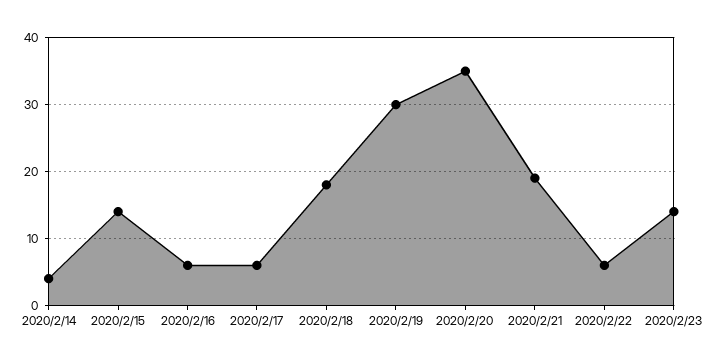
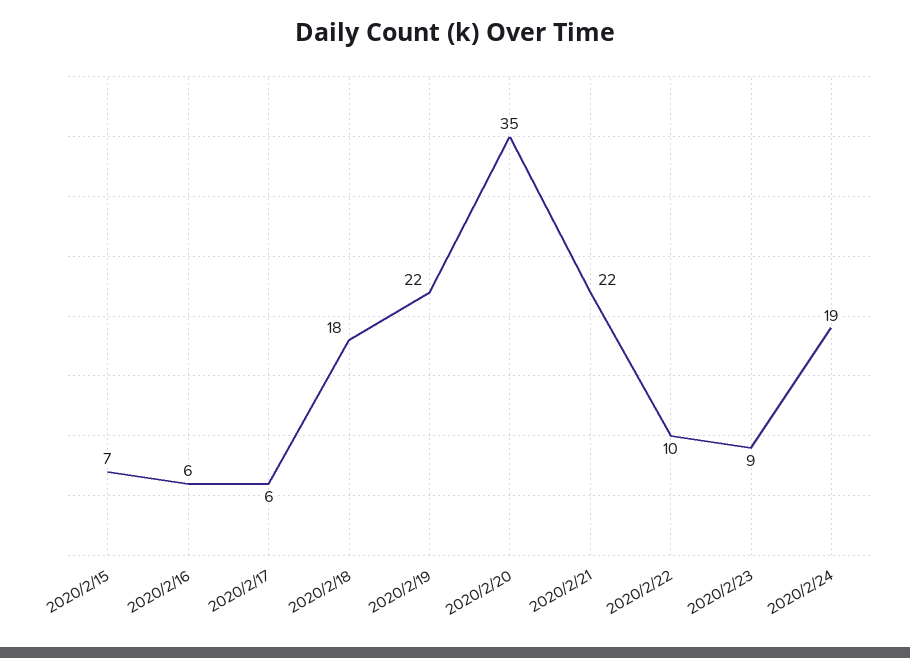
2020/2/14: 4 -> none
2020/2/15: 14 -> 7
2020/2/19: 30 -> 22
2020/2/21: 19 -> 22
2020/2/22: 6 -> 10
2020/2/23: 14 -> 9
2020/2/24: none -> 19

